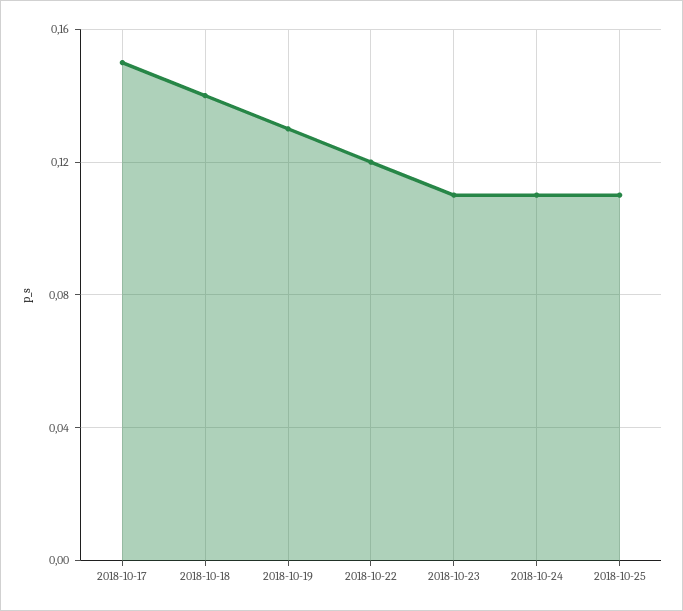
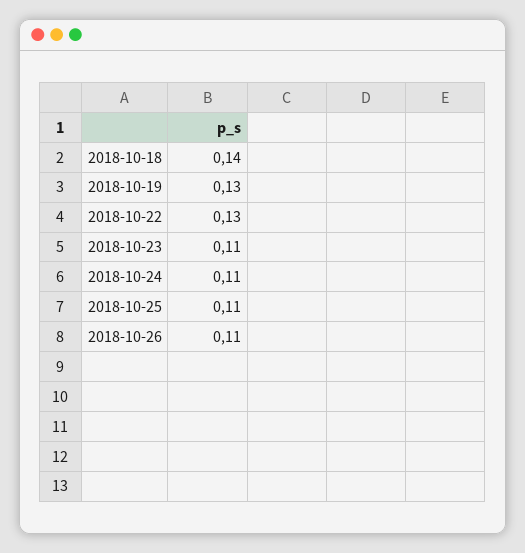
2018-10-17: 0.15 -> none
2018-10-22: 0.12 -> 0.13
2018-10-26: none -> 0.11

